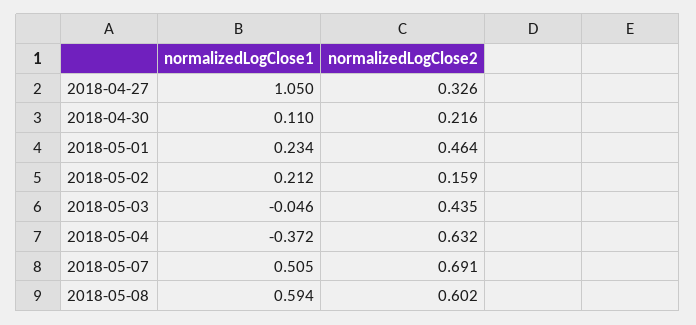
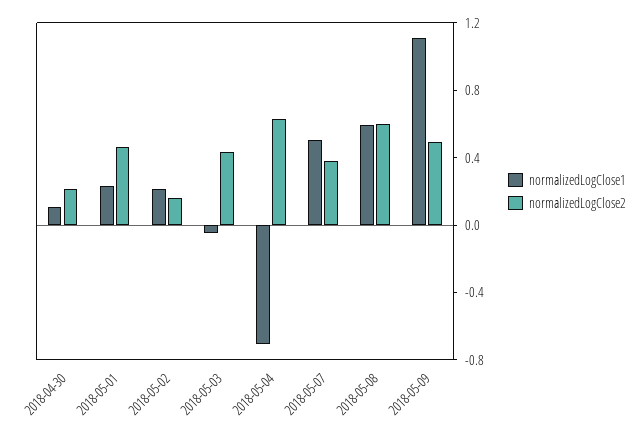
normalizedLogClose1, 2018-04-27: 1.05 -> none
normalizedLogClose2, 2018-04-27: 0.326 -> none
normalizedLogClose1, 2018-05-04: -0.372 -> -0.7
normalizedLogClose2, 2018-05-07: 0.691 -> 0.4
normalizedLogClose1, 2018-05-09: none -> 1.1
normalizedLogClose2, 2018-05-09: none -> 0.5

